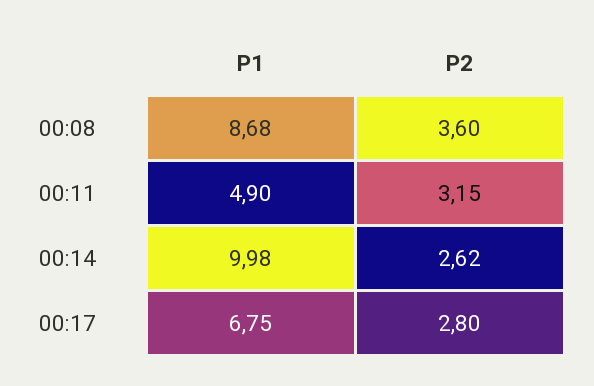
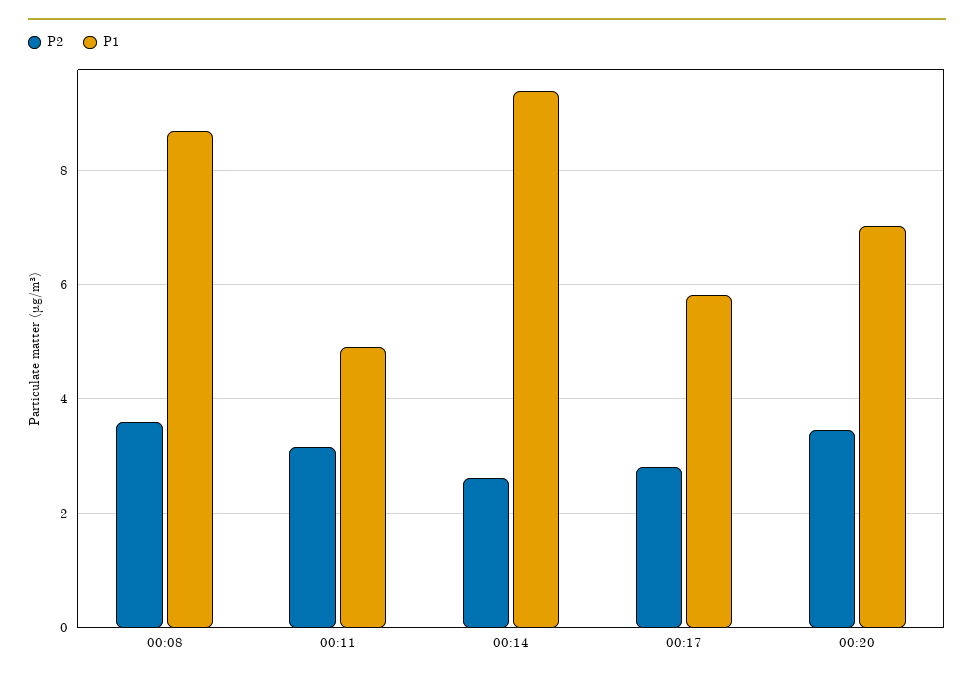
P1, 00:14: 9.98 -> 9.4
P1, 00:17: 6.75 -> 5.8
P2, 00:20: none -> 3.4
P1, 00:20: none -> 7

